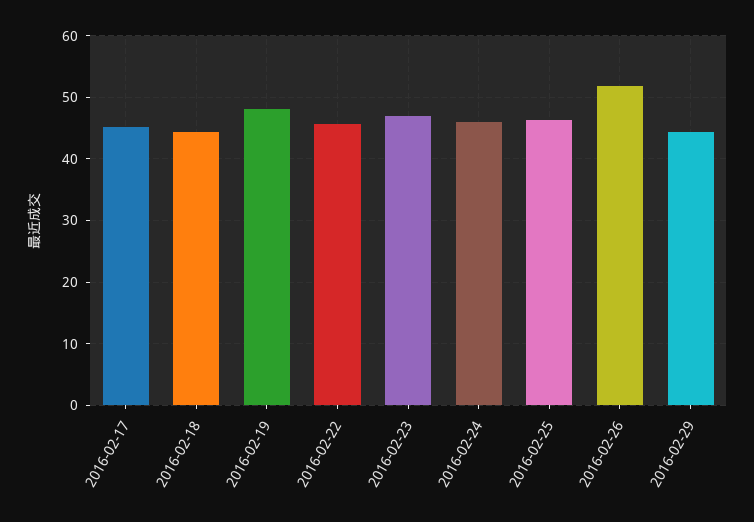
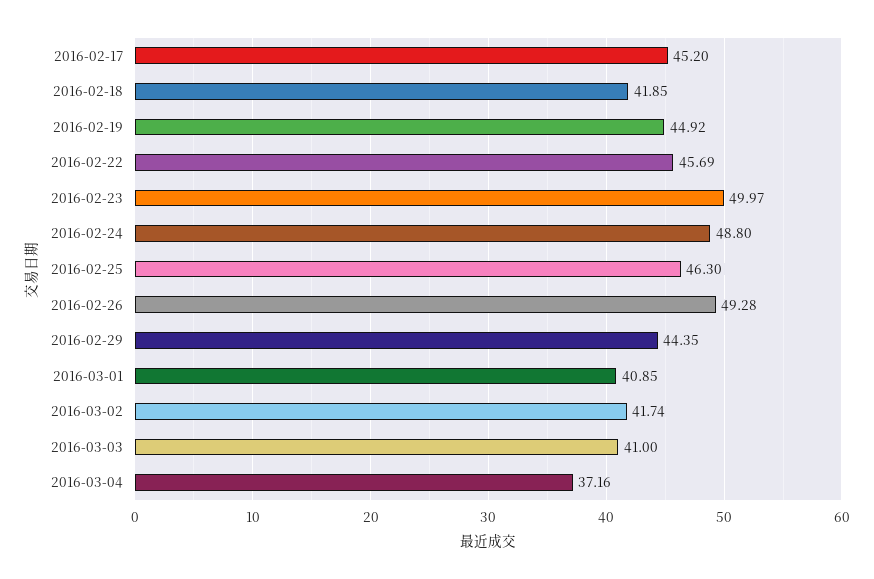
2016-02-18: 44 -> 41.85
2016-02-19: 48 -> 44.92
2016-02-23: 47 -> 49.97
2016-02-24: 46 -> 48.8
2016-02-26: 52 -> 49.28
2016-03-01: none -> 40.85
2016-03-02: none -> 41.74
2016-03-03: none -> 41
2016-03-04: none -> 37.16

